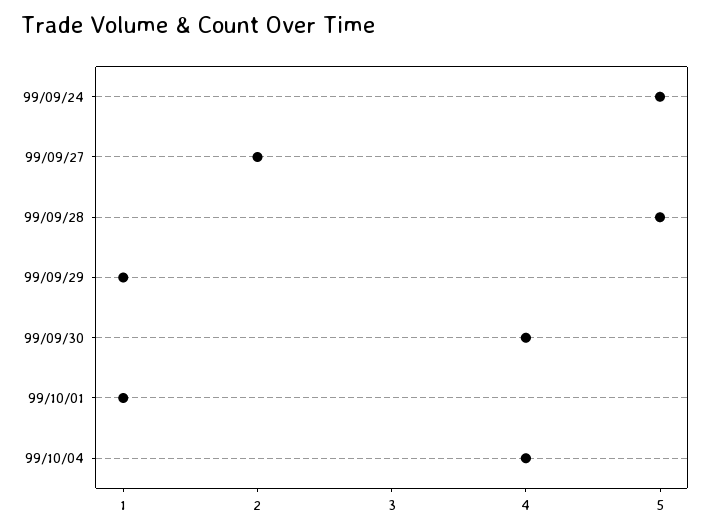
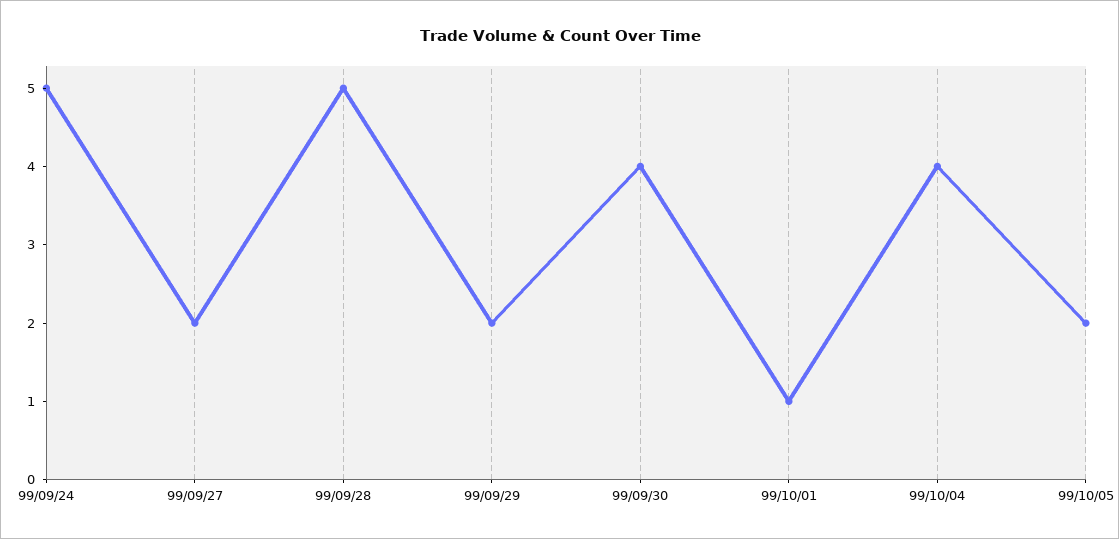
99/09/29: 1 -> 2
99/10/05: none -> 2

